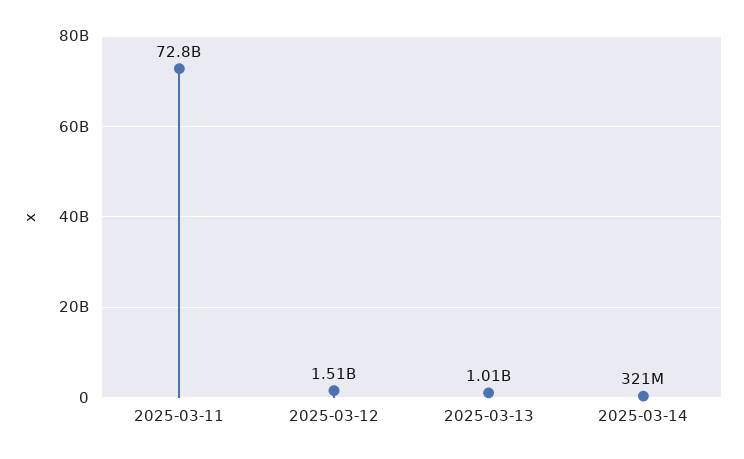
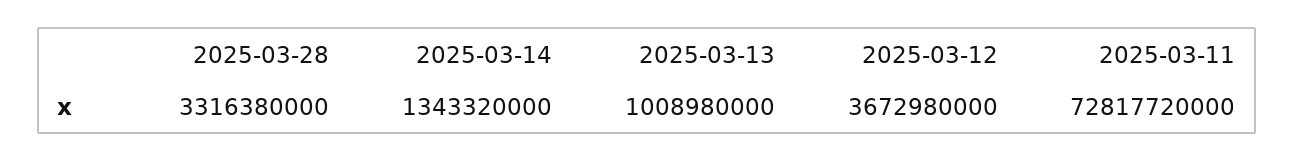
2025-03-12: 1510000000 -> 3672980000
2025-03-14: 321000000 -> 1343320000
2025-03-28: none -> 3316380000

